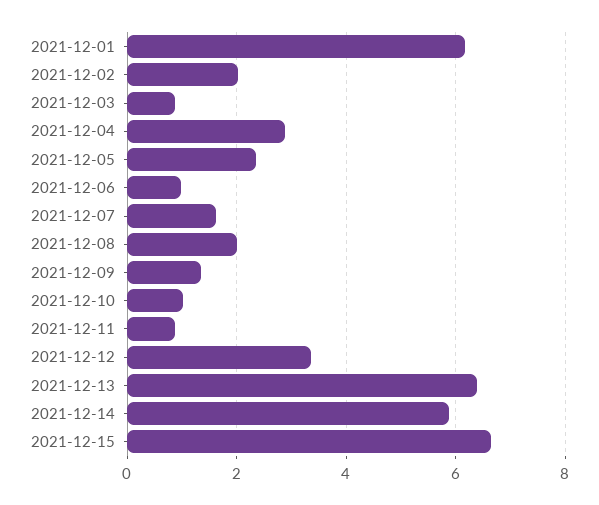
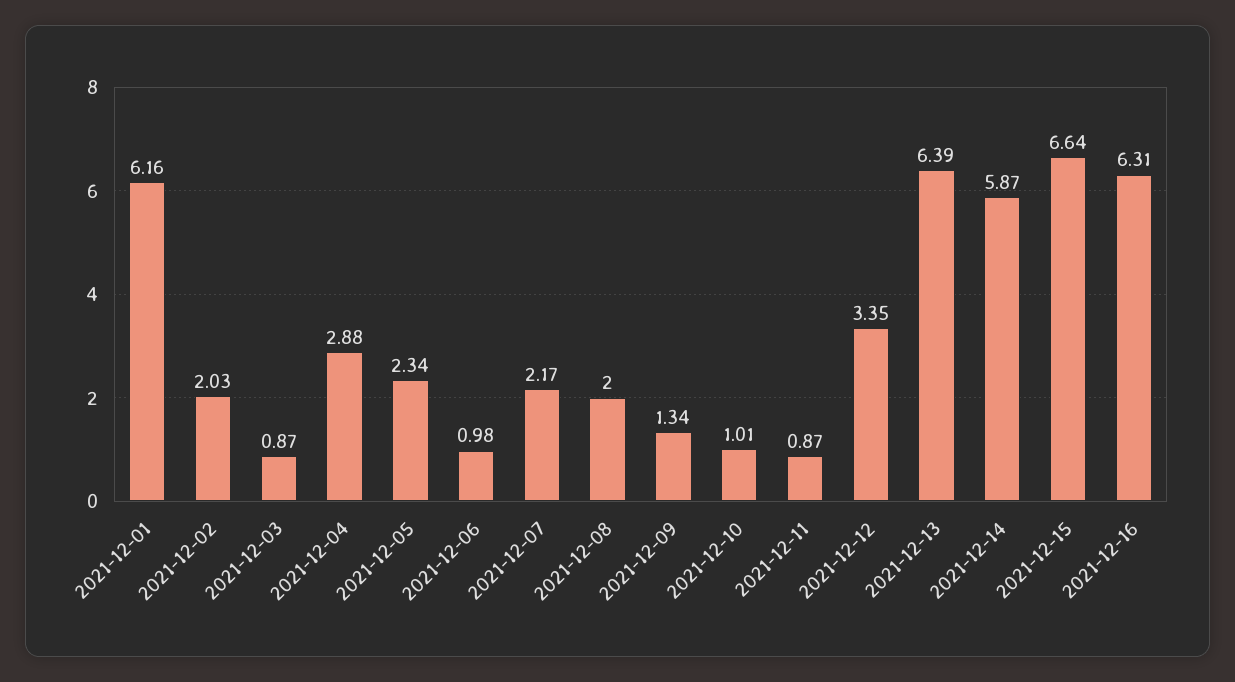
2021-12-07: 1.6 -> 2.17
2021-12-16: none -> 6.31

